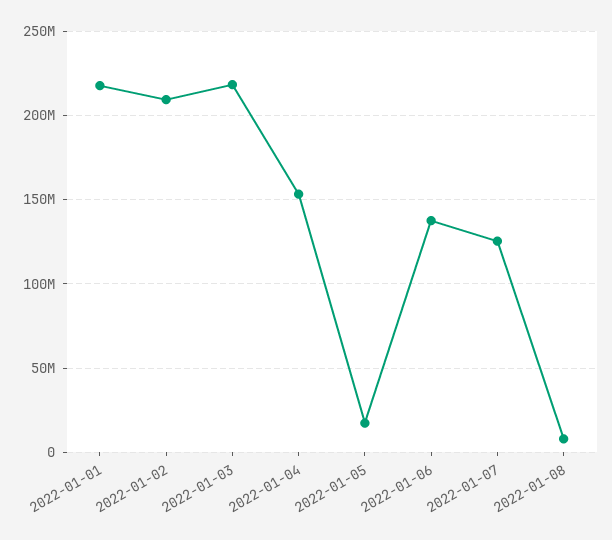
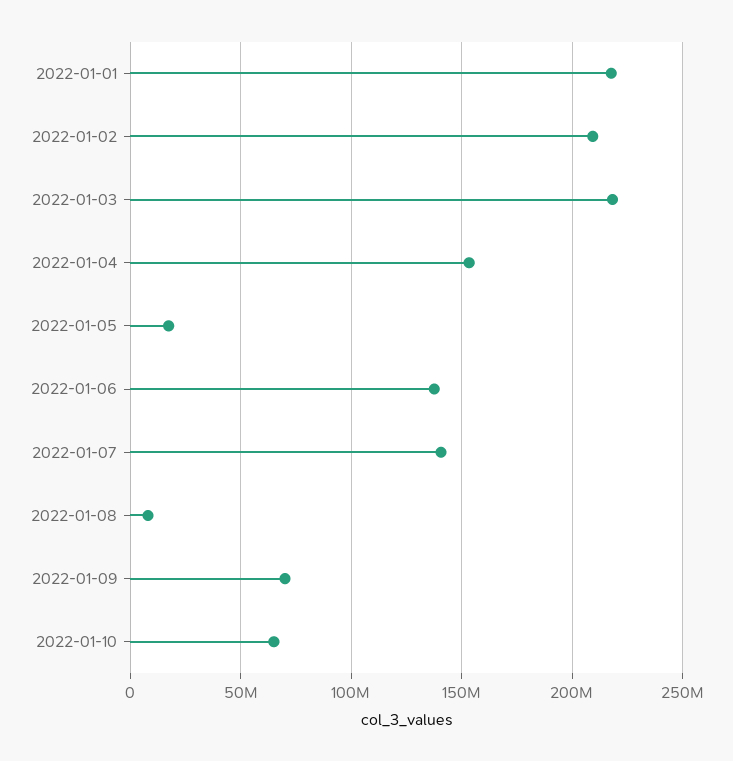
2022-01-07: 125000000 -> 140000000
2022-01-09: none -> 70000000
2022-01-10: none -> 65000000

